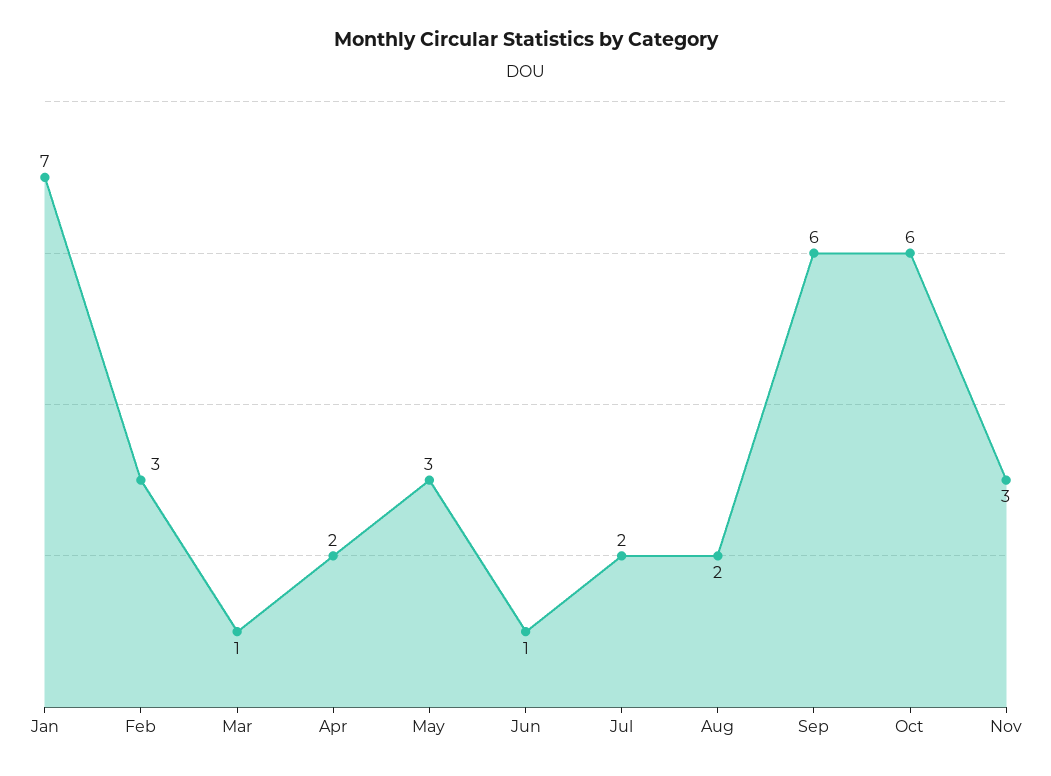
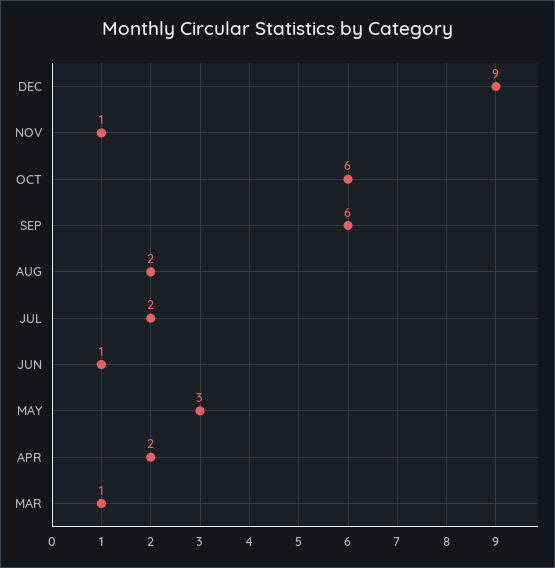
Jan: 7 -> none
Feb: 3 -> none
Nov: 3 -> 1
DEC: none -> 9

